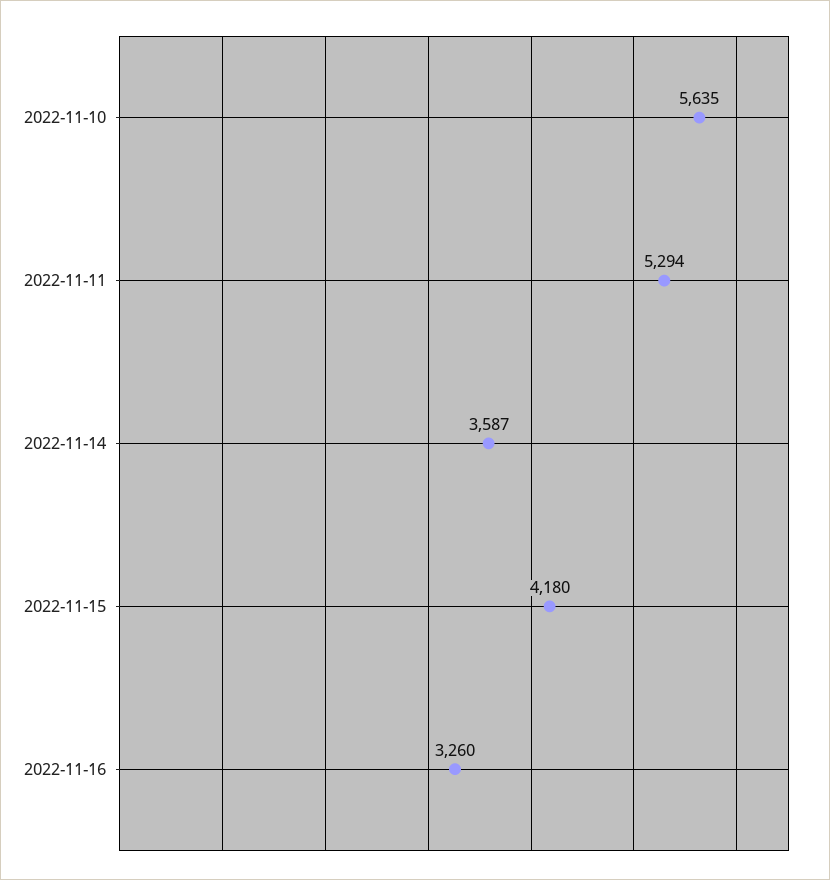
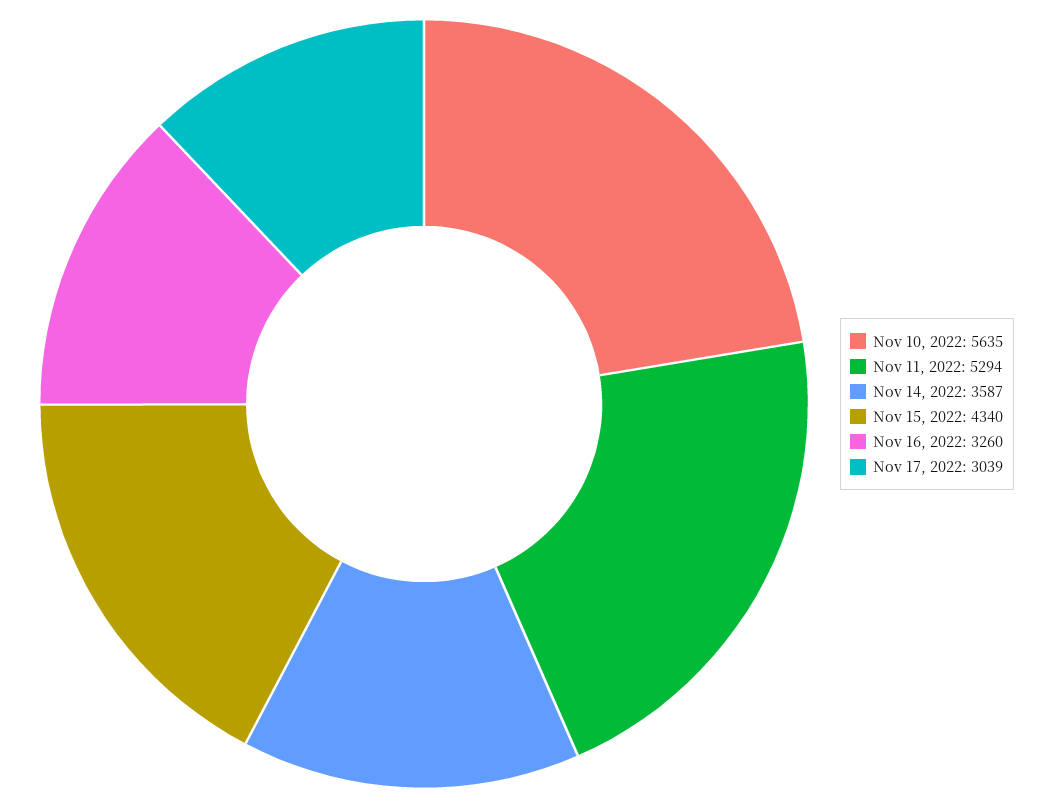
2022-11-15: 4180 -> 4340
Nov 17, 2022: none -> 3039

